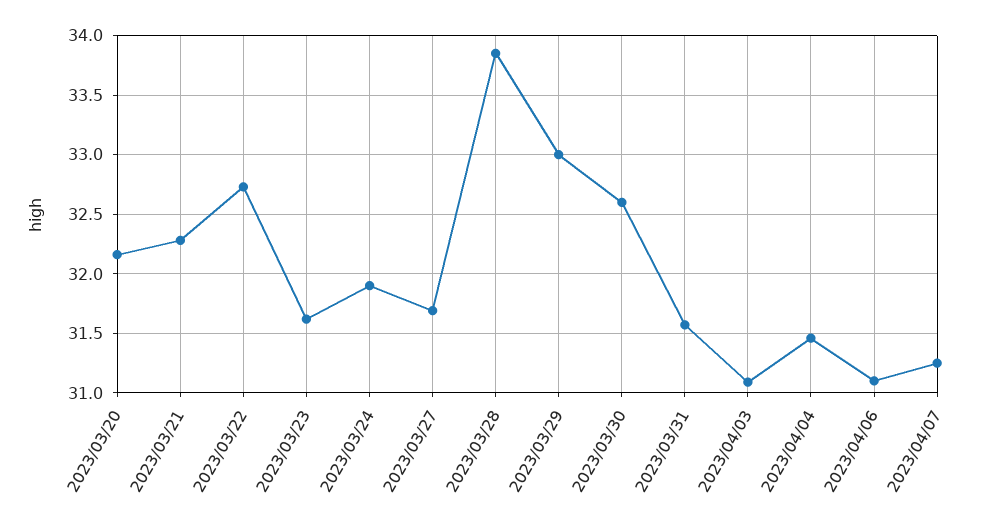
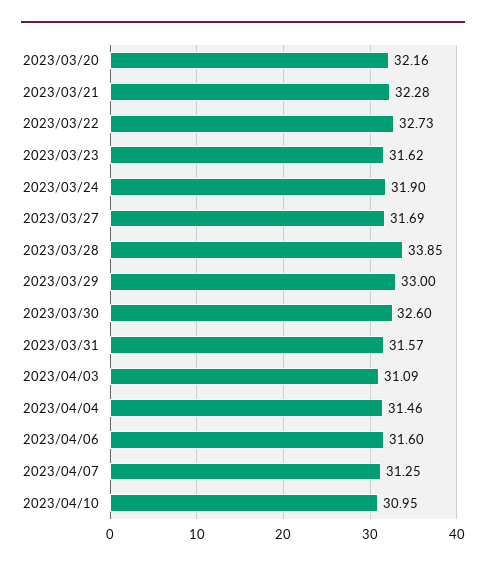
2023/04/06: 31.1 -> 31.6
2023/04/10: none -> 30.95

